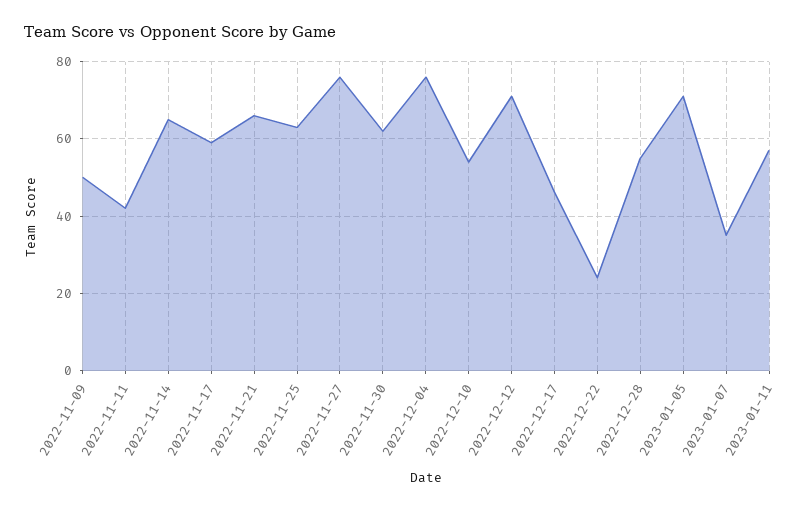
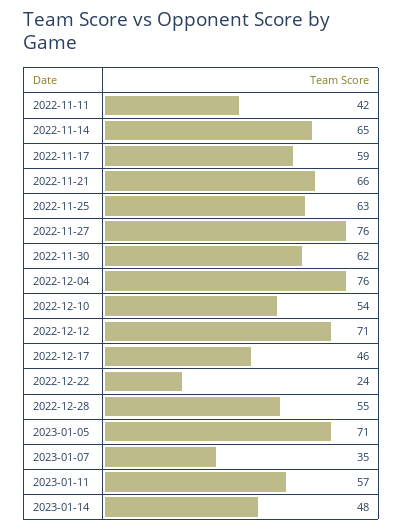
2022-11-09: 50 -> none
2023-01-14: none -> 48

